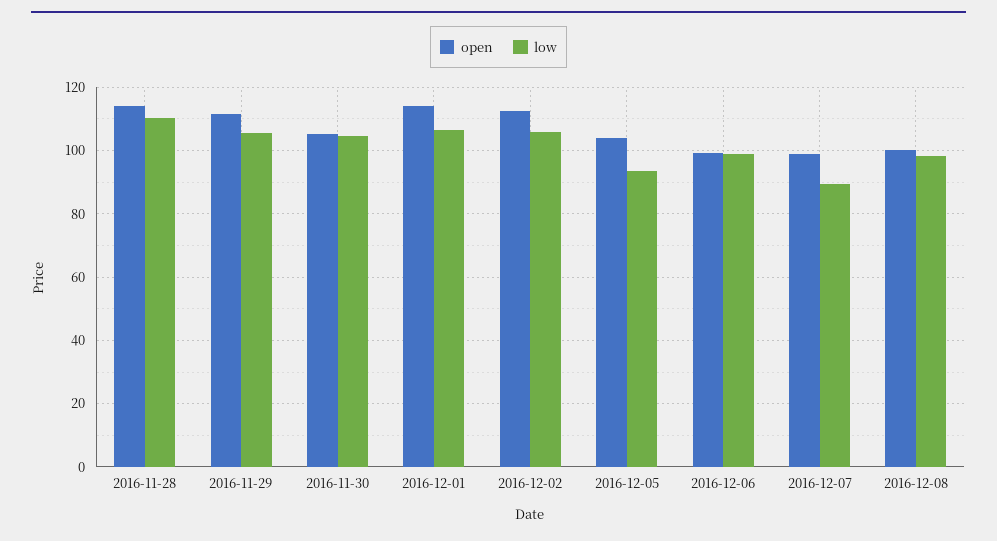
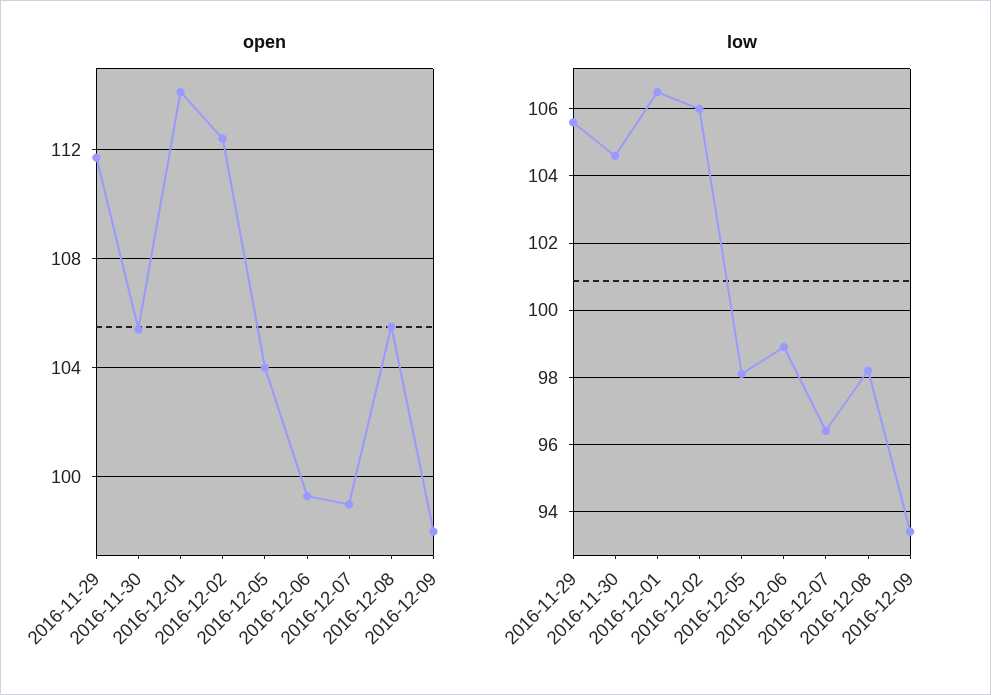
open, 2016-11-28: 114 -> none
low, 2016-11-28: 110 -> none
low, 2016-12-05: 94 -> 98
low, 2016-12-07: 90 -> 96.5
open, 2016-12-08: 100 -> 105.5
open, 2016-12-09: none -> 98
low, 2016-12-09: none -> 93.5

